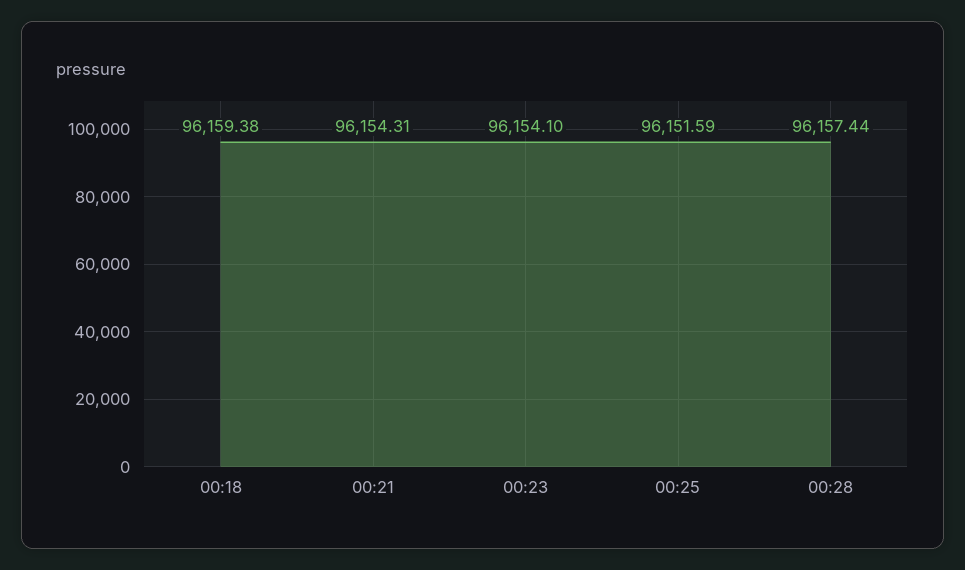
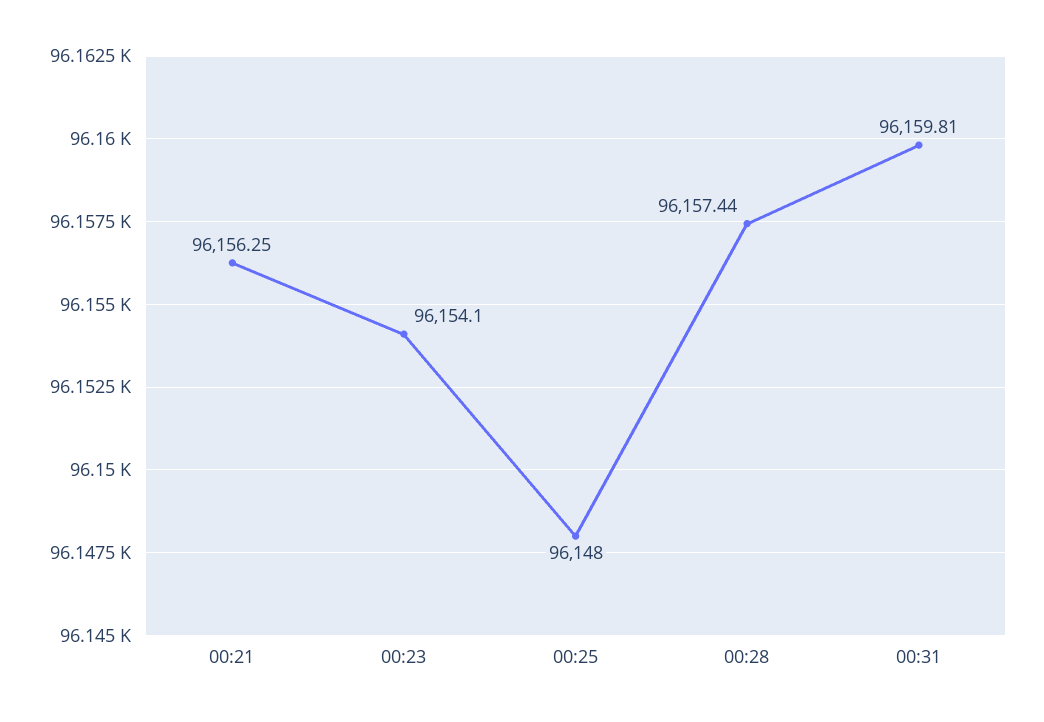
00:18: 96159.38 -> none
00:21: 96154.31 -> 96156.25
00:25: 96151.59 -> 96148
00:31: none -> 96159.81

